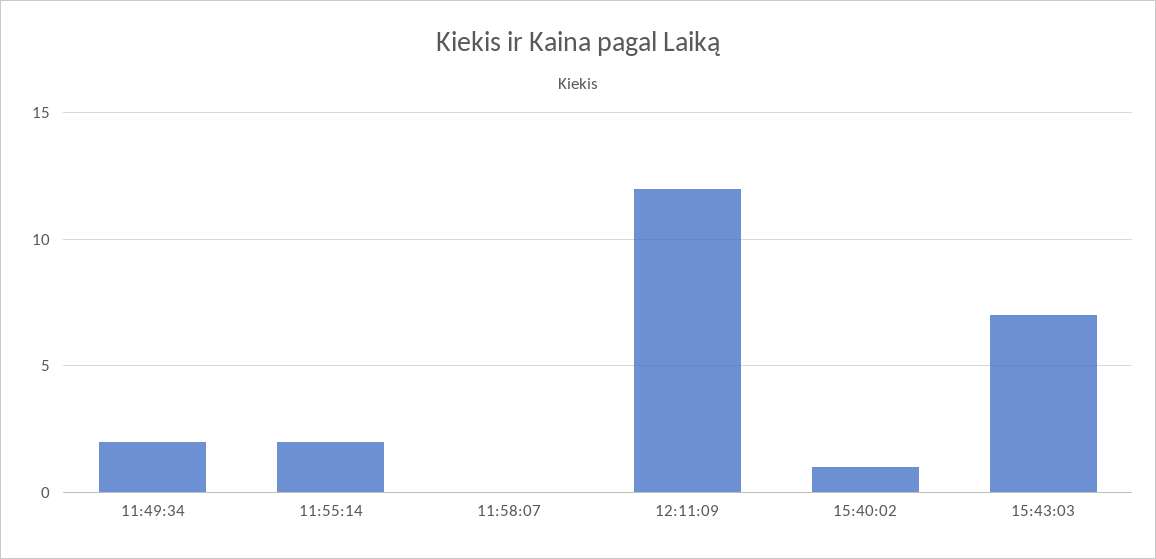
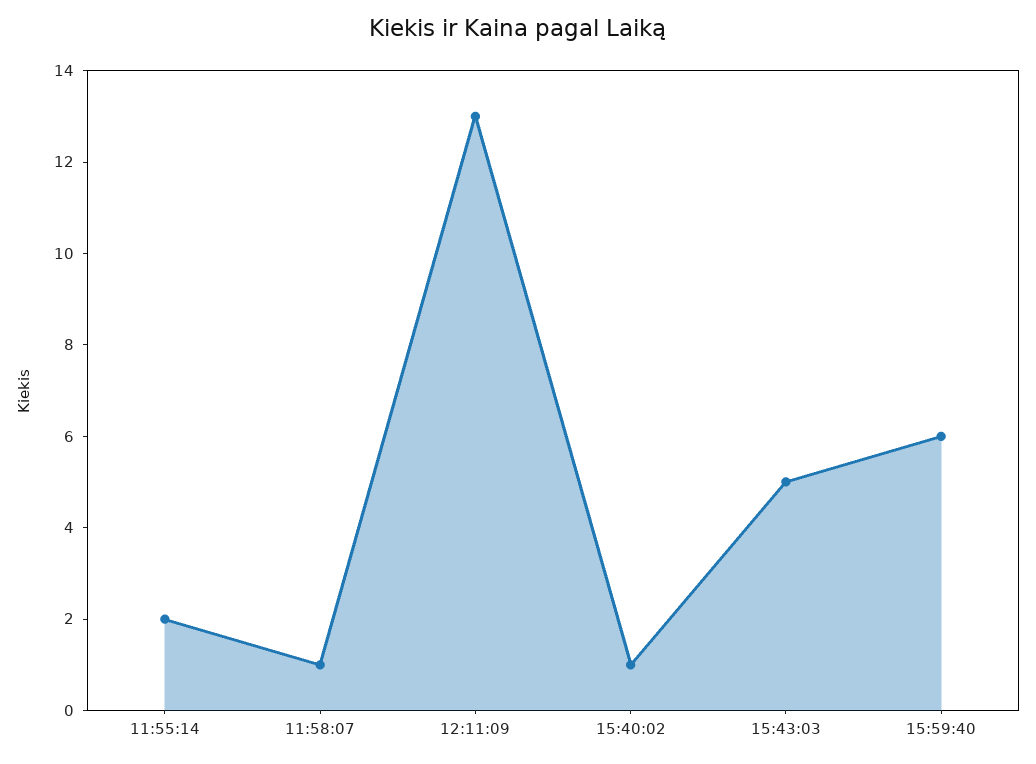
11:49:34: 2 -> none
11:58:07: 0 -> 1
12:11:09: 12 -> 13
15:43:03: 7 -> 5
15:59:40: none -> 6

